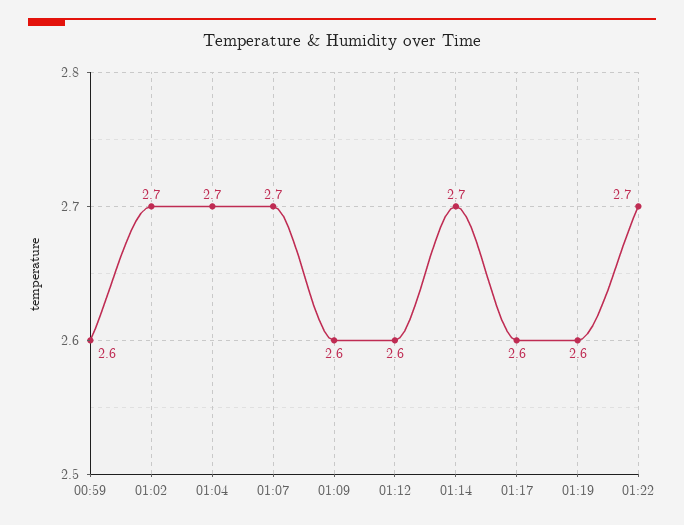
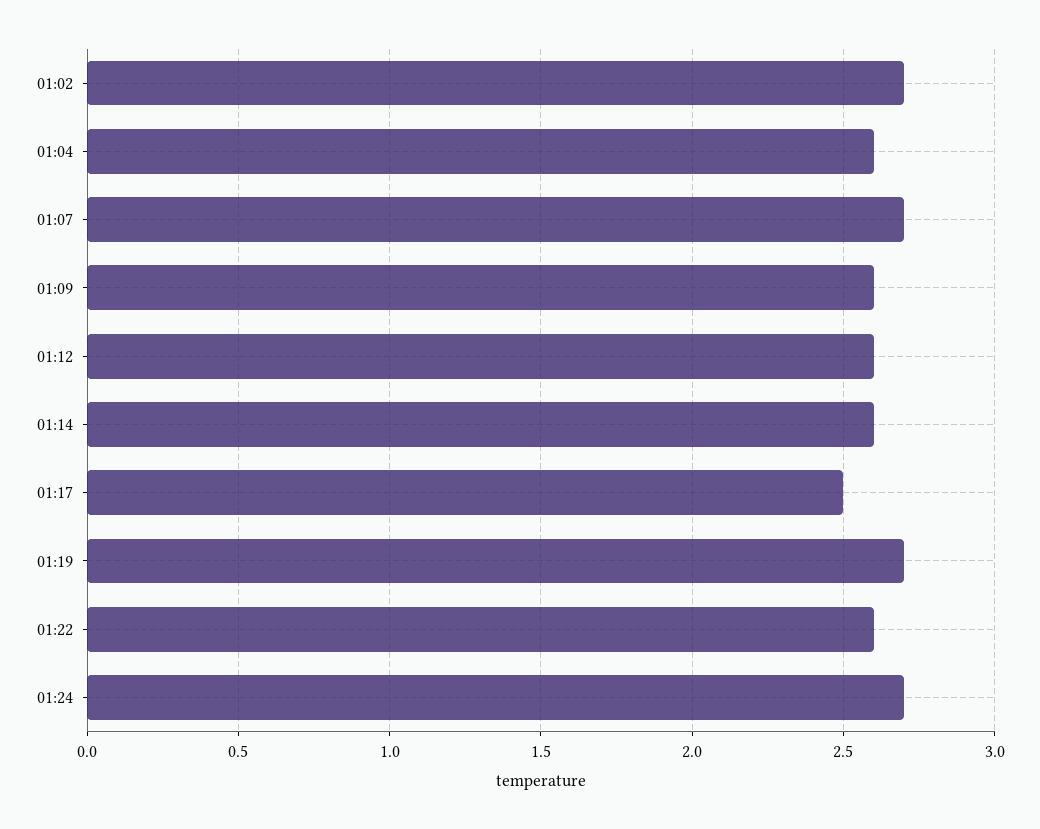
00:59: 2.6 -> none
01:04: 2.7 -> 2.6
01:14: 2.7 -> 2.6
01:17: 2.6 -> 2.5
01:19: 2.6 -> 2.7
01:22: 2.7 -> 2.6
01:24: none -> 2.7

